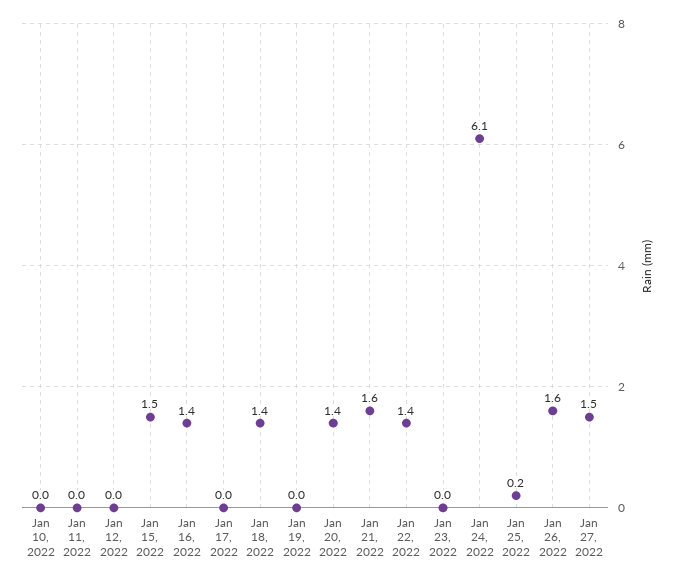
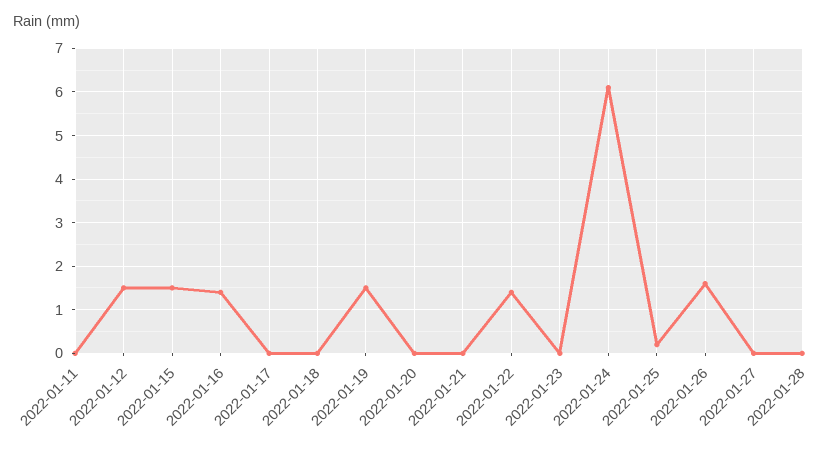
Jan 10, 2022: 0 -> none
Jan 12, 2022: 0 -> 1.5
Jan 18, 2022: 1.4 -> 0
Jan 19, 2022: 0 -> 1.5
Jan 20, 2022: 1.4 -> 0
Jan 21, 2022: 1.6 -> 0
Jan 27, 2022: 1.5 -> 0
2022-01-28: none -> 0

